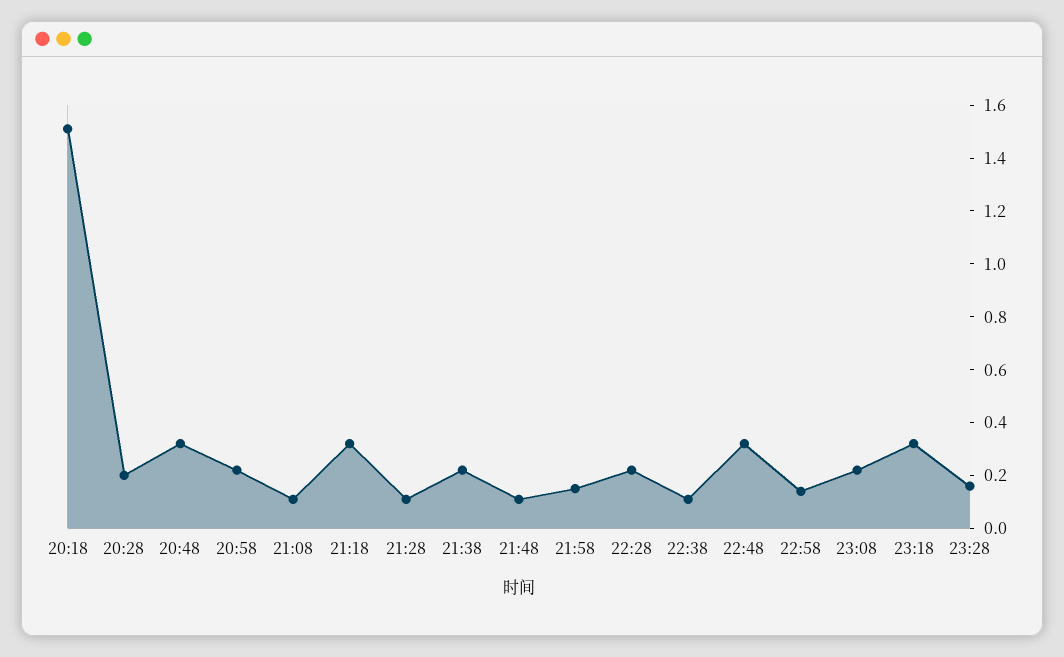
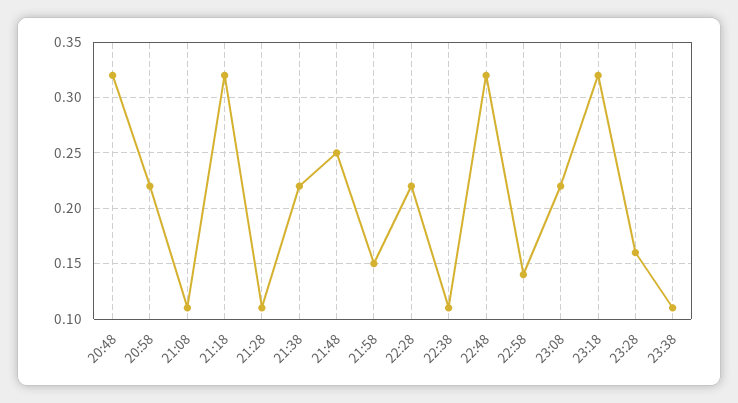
20:18: 1.5 -> none
20:28: 0.2 -> none
21:48: 0.1 -> 0.25
23:38: none -> 0.11

